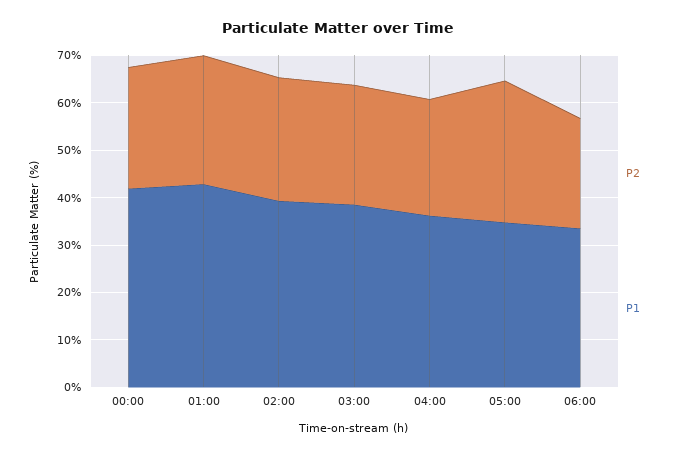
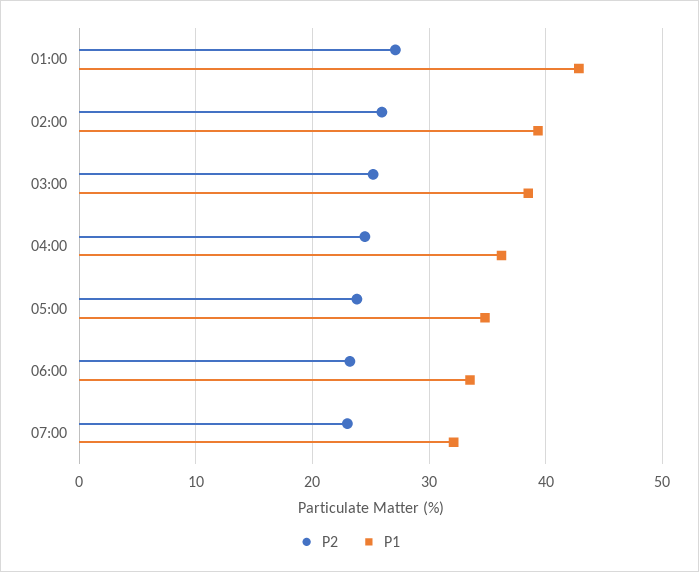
P2, 00:00: 26 -> none
P1, 00:00: 42 -> none
P2, 05:00: 30 -> 24
P2, 07:00: none -> 23
P1, 07:00: none -> 32

